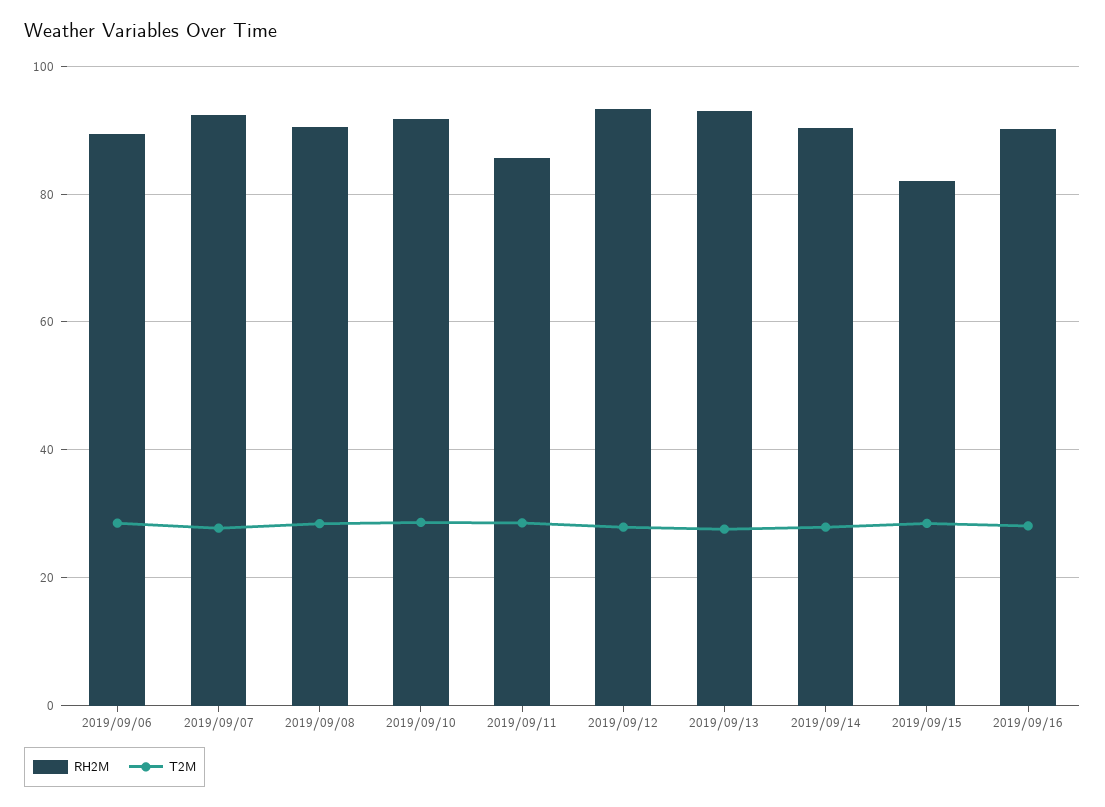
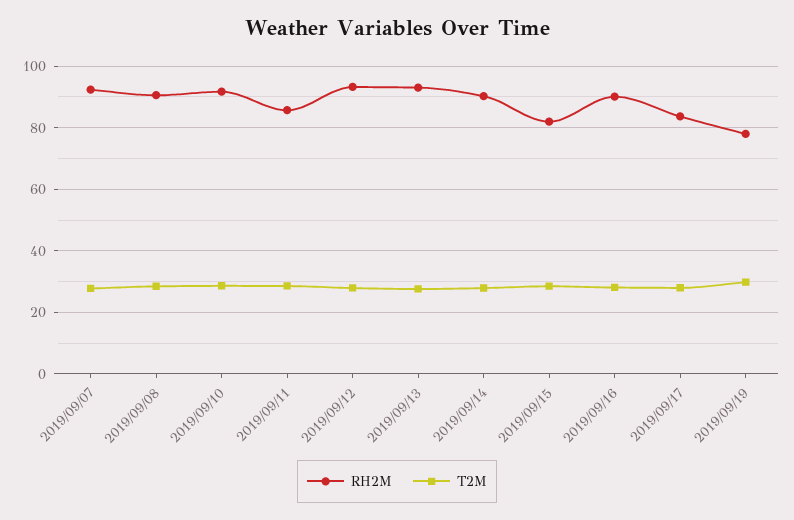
RH2M, 2019/09/06: 90 -> none
T2M, 2019/09/06: 28 -> none
RH2M, 2019/09/17: none -> 84
T2M, 2019/09/17: none -> 28
RH2M, 2019/09/19: none -> 78
T2M, 2019/09/19: none -> 30

